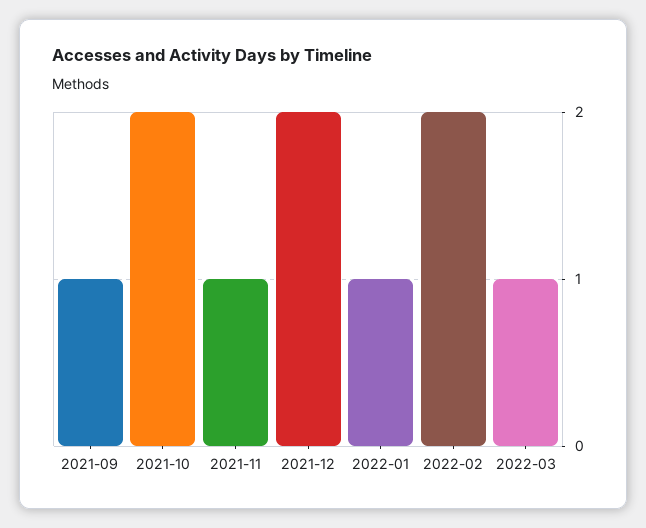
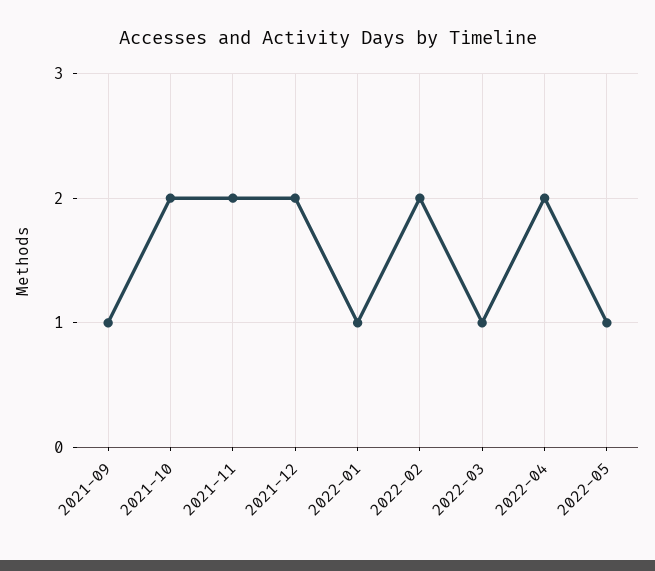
2021-11: 1 -> 2
2022-04: none -> 2
2022-05: none -> 1

